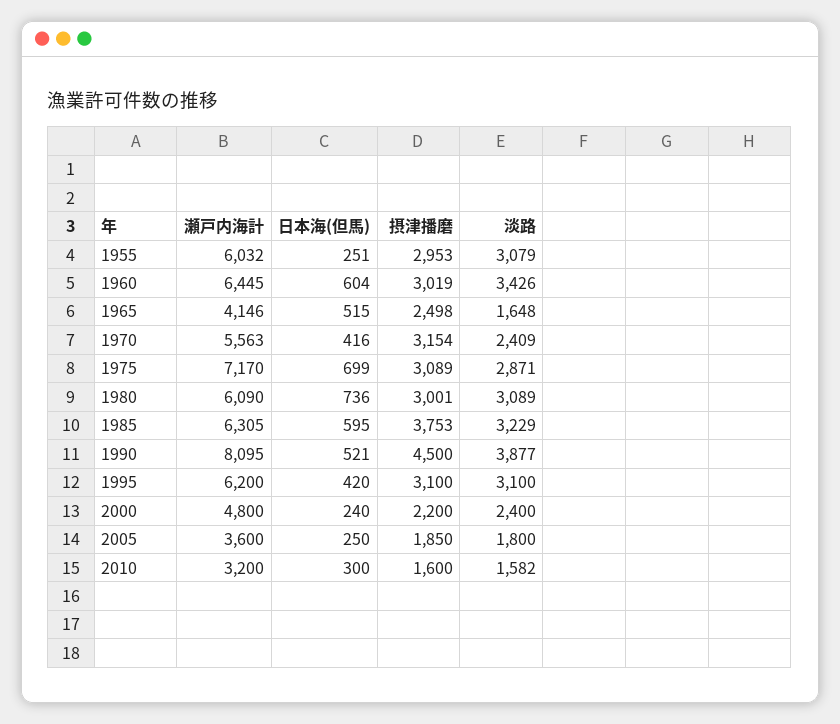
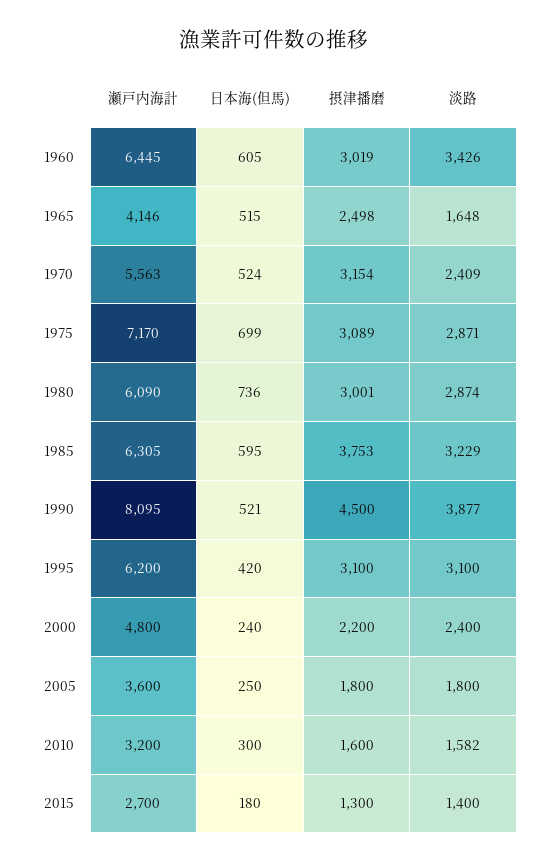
瀬戸内海計, 1955: 6032 -> none
日本海(但馬), 1955: 251 -> none
摂津播磨, 1955: 2953 -> none
淡路, 1955: 3079 -> none
日本海(但馬), 1960: 604 -> 605
日本海(但馬), 1970: 416 -> 524
淡路, 1980: 3089 -> 2874
摂津播磨, 2005: 1850 -> 1800
瀬戸内海計, 2015: none -> 2700
日本海(但馬), 2015: none -> 180
摂津播磨, 2015: none -> 1300
淡路, 2015: none -> 1400

